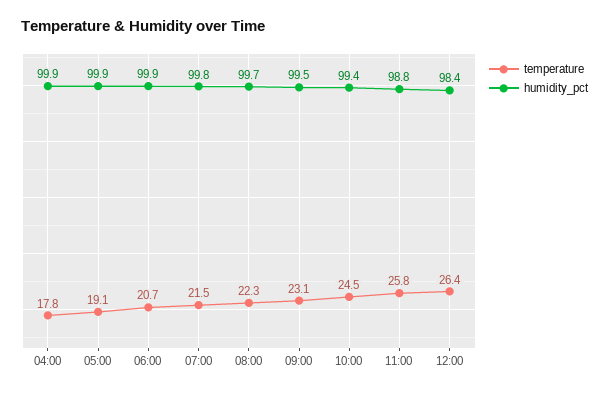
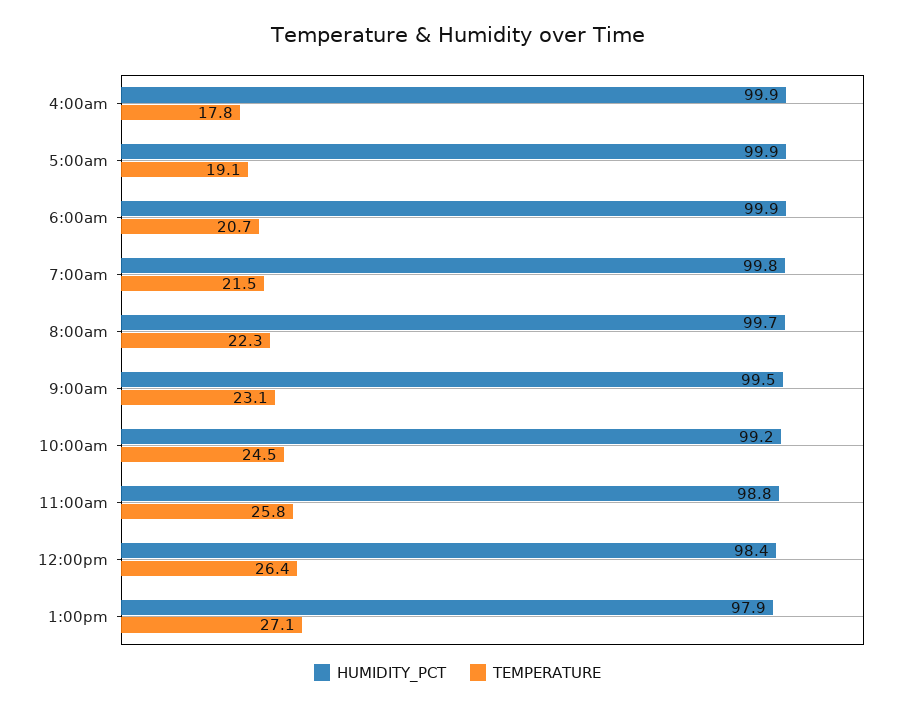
humidity_pct, 10:00: 99.4 -> 99.2
humidity_pct, 1:00pm: none -> 97.9
temperature, 1:00pm: none -> 27.1

